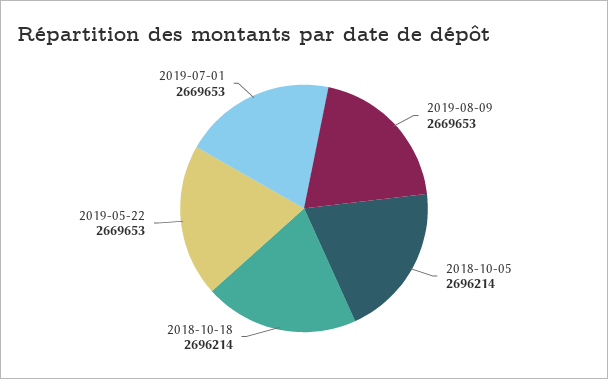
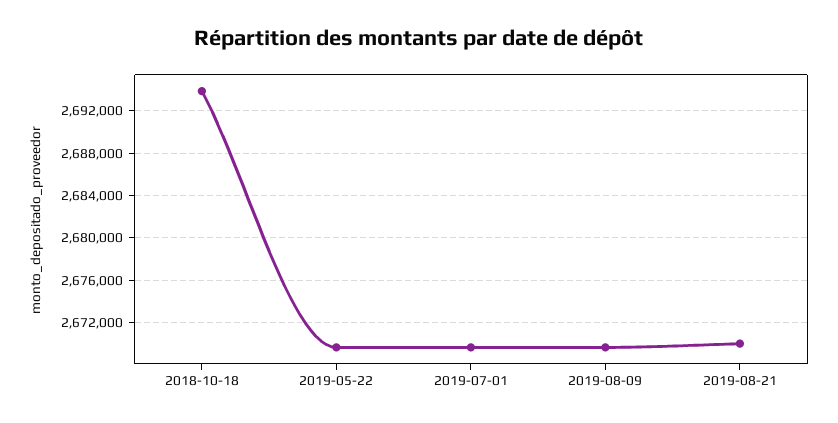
2018-10-05: 2696214 -> none
2018-10-18: 2696214 -> 2694000
2019-08-21: none -> 2670000

